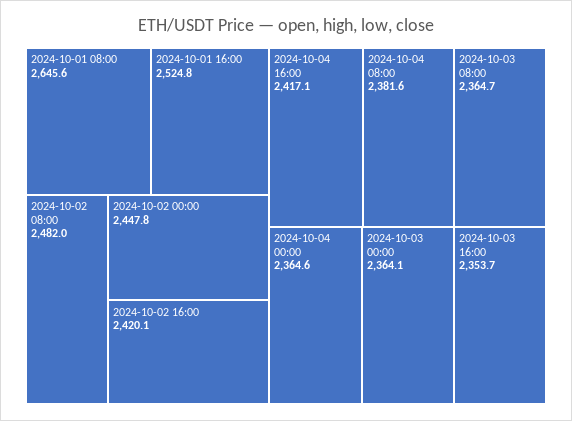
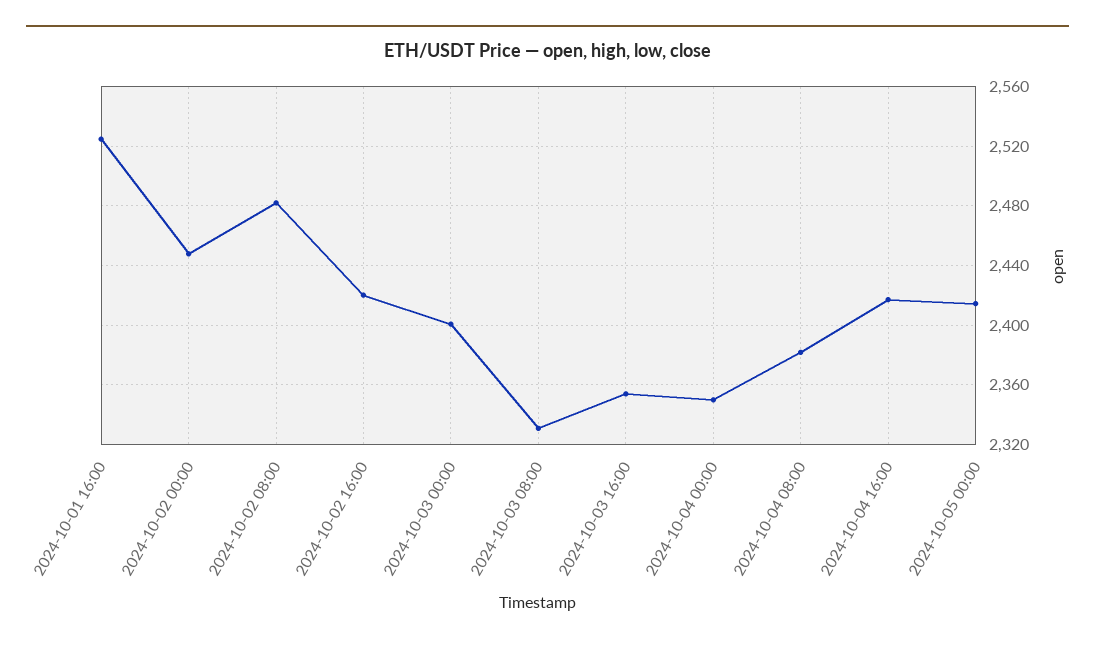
2024-10-01 08:00: 2645.6 -> none
2024-10-03 08:00: 2364.7 -> 2330
2024-10-04 00:00: 2364.6 -> 2350
2024-10-03 00:00: 2364.1 -> 2400
2024-10-05 00:00: none -> 2415

